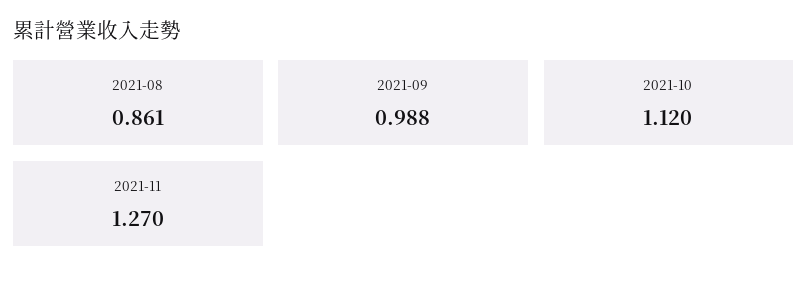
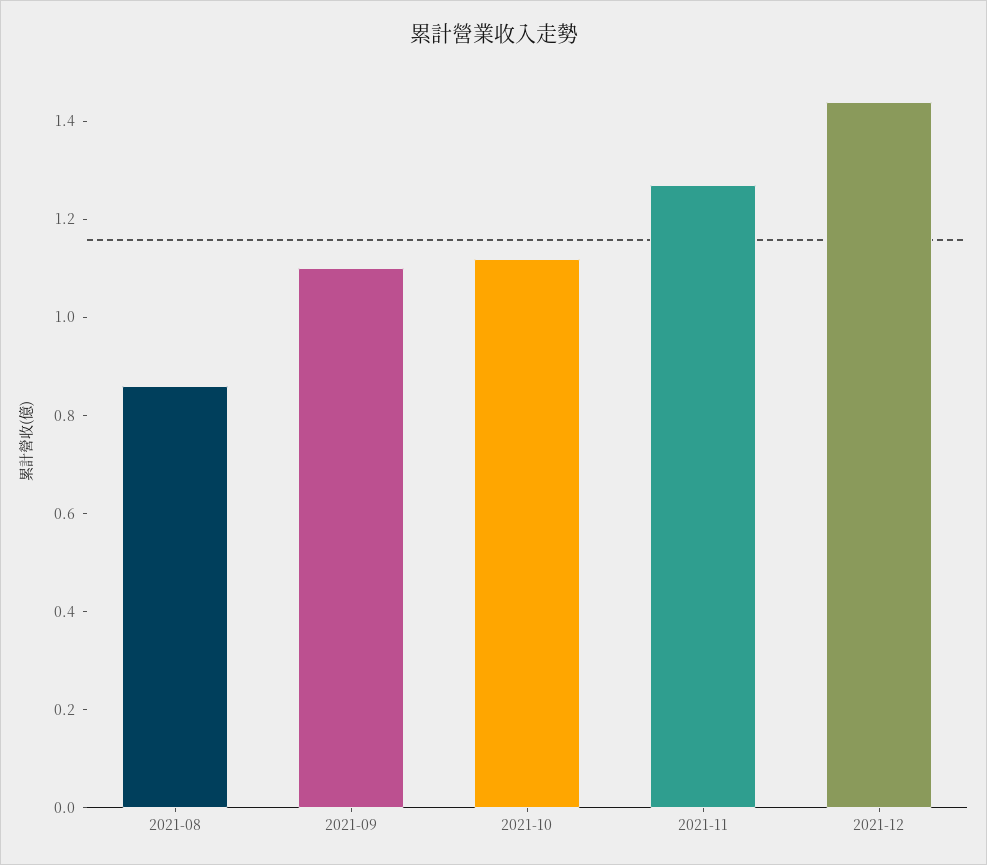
2021-09: 0.988 -> 1.1
2021-12: none -> 1.45

